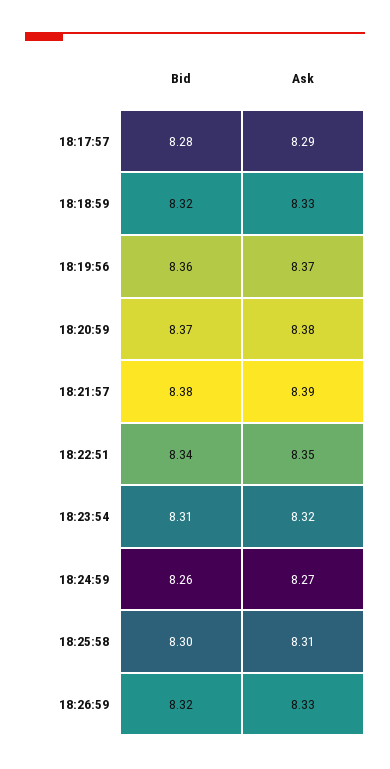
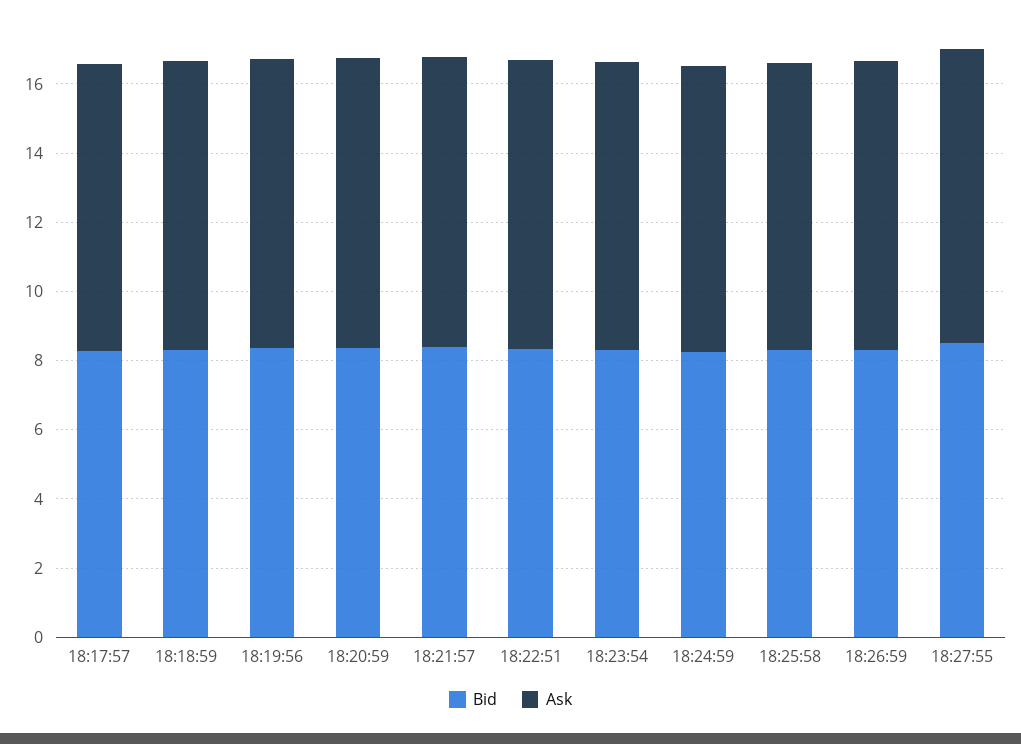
Bid, 18:27:55: none -> 8.5
Ask, 18:27:55: none -> 8.5

